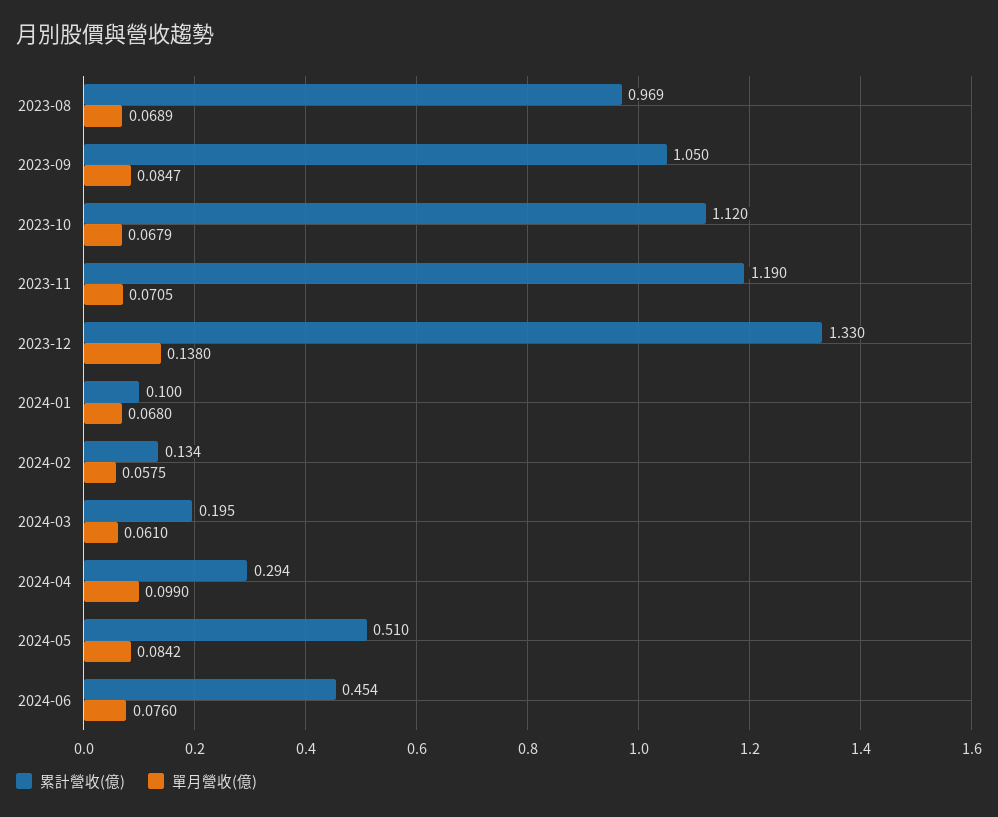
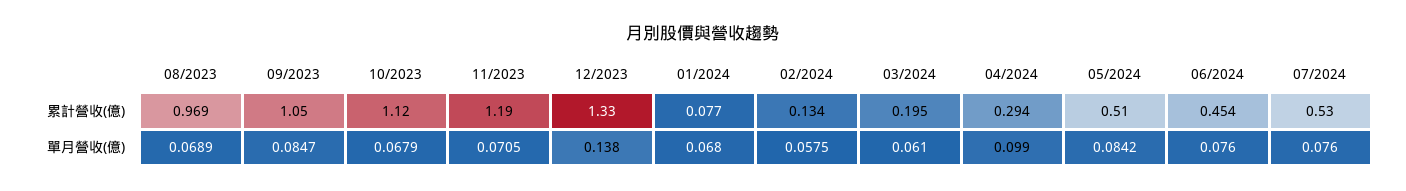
累計營收(億), 2024-01: 0.1 -> 0.077
累計營收(億), 07/2024: none -> 0.53
單月營收(億), 07/2024: none -> 0.076

